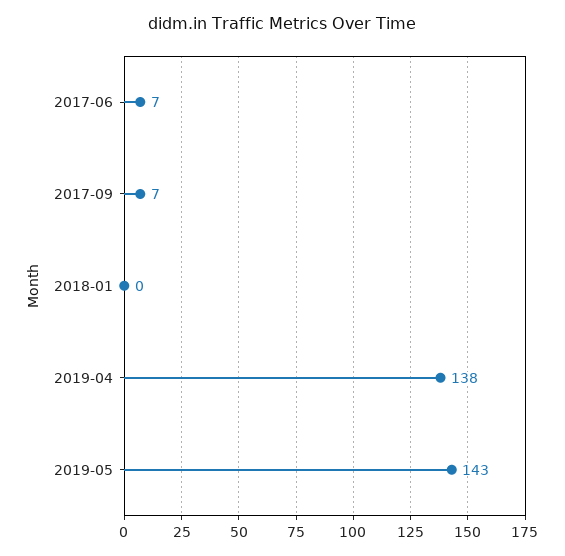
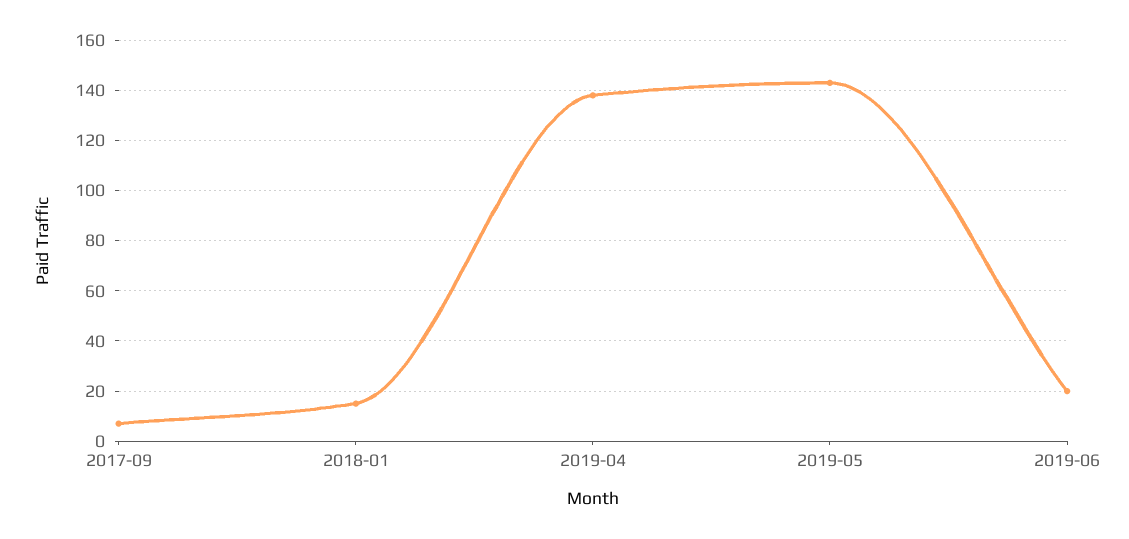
2017-06: 7 -> none
2018-01: 0 -> 15
2019-06: none -> 20

